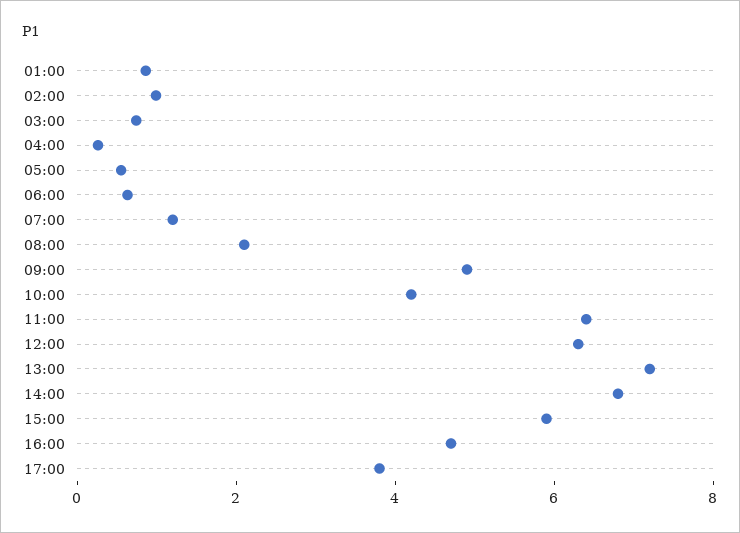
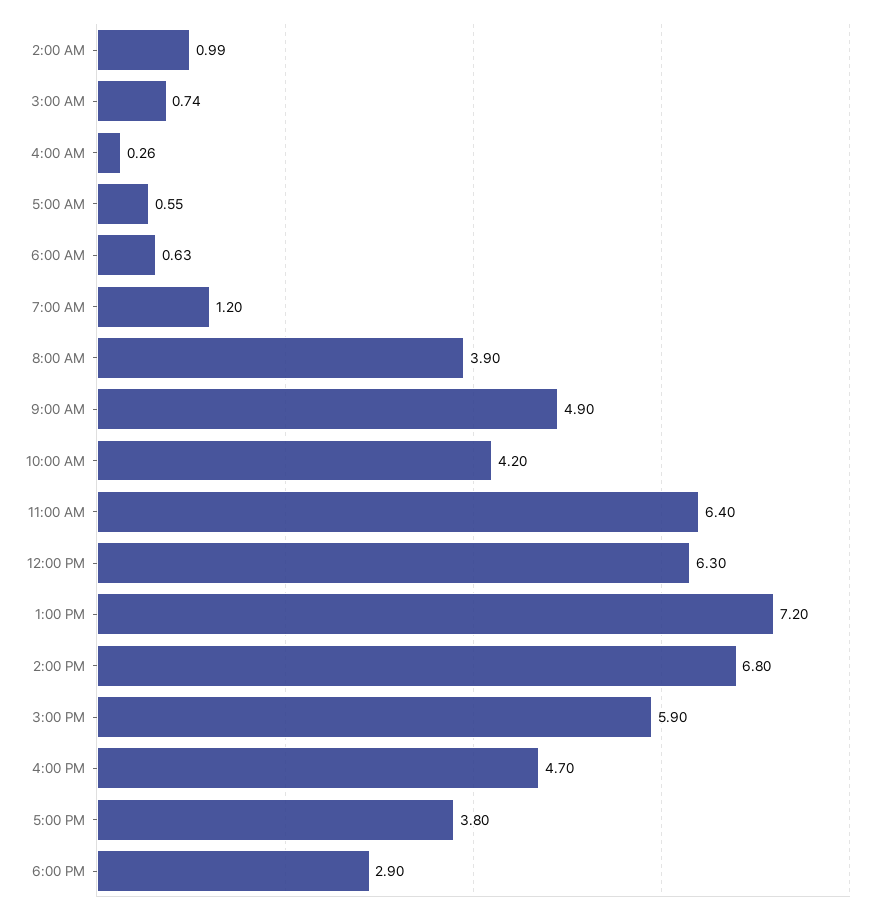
01:00: 1 -> none
08:00: 2 -> 3.9
6:00 PM: none -> 2.9

